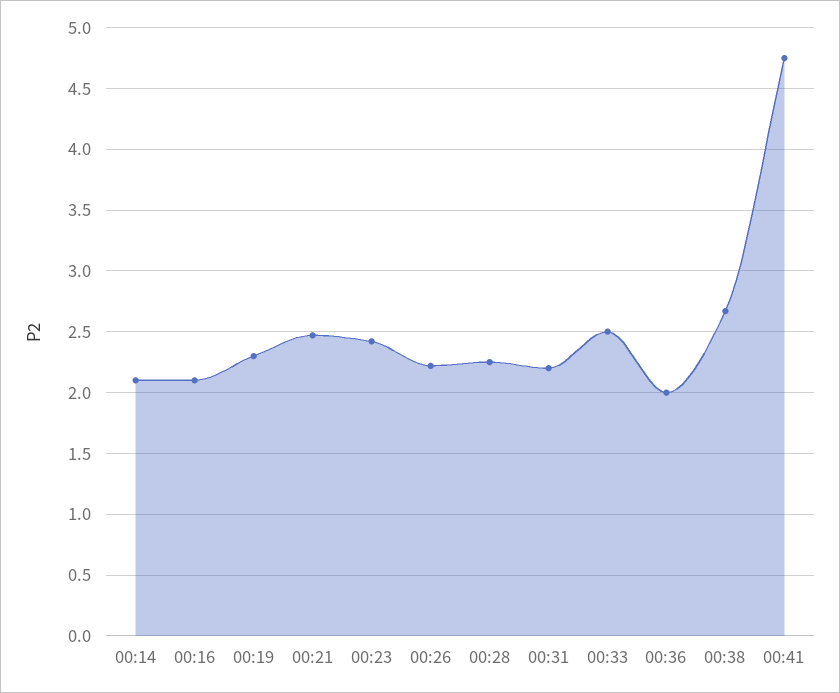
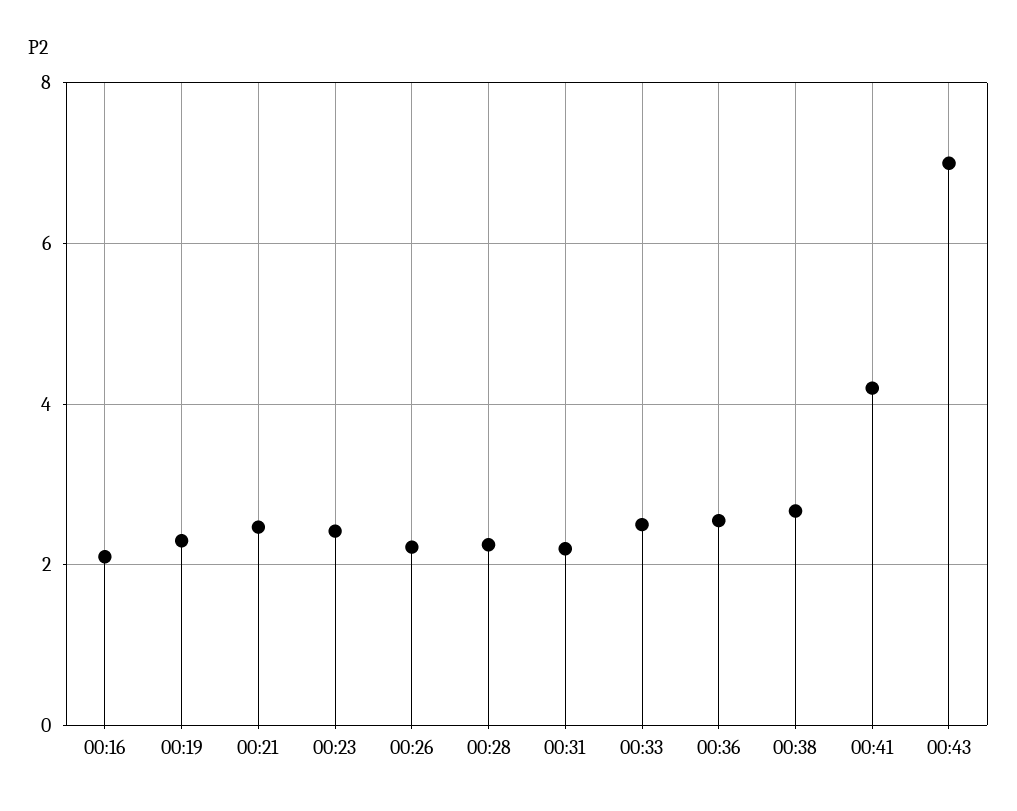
00:14: 2.1 -> none
00:36: 2 -> 2.6
00:41: 4.75 -> 4.2
00:43: none -> 7

